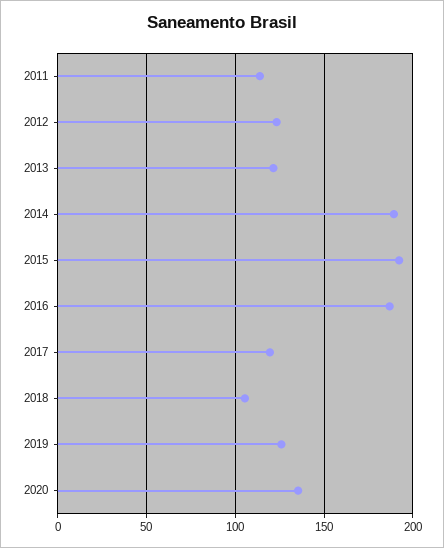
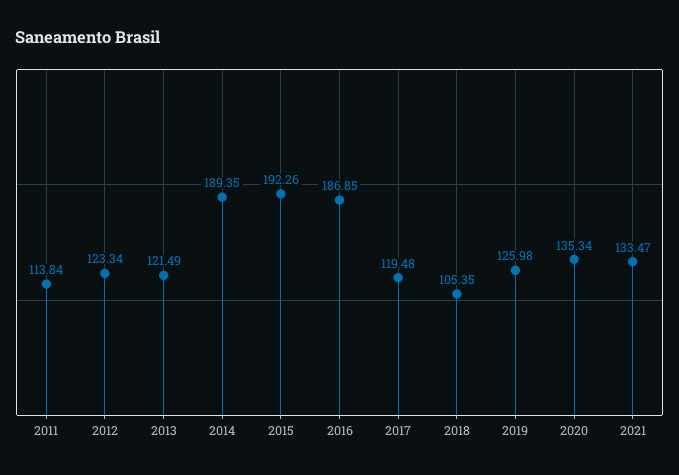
2021: none -> 133.47

